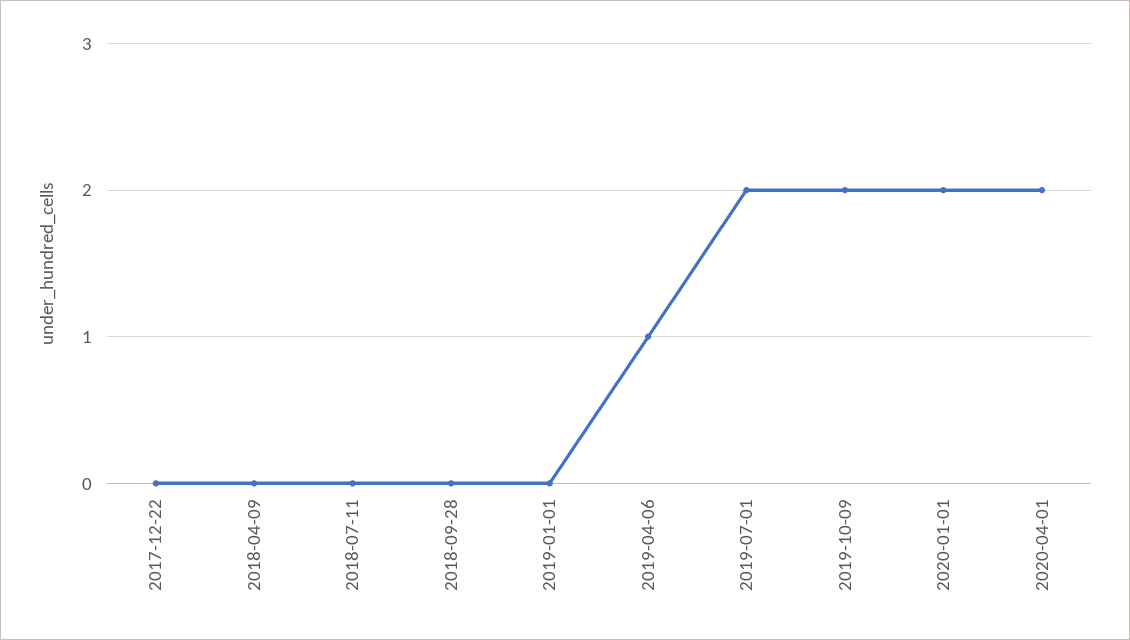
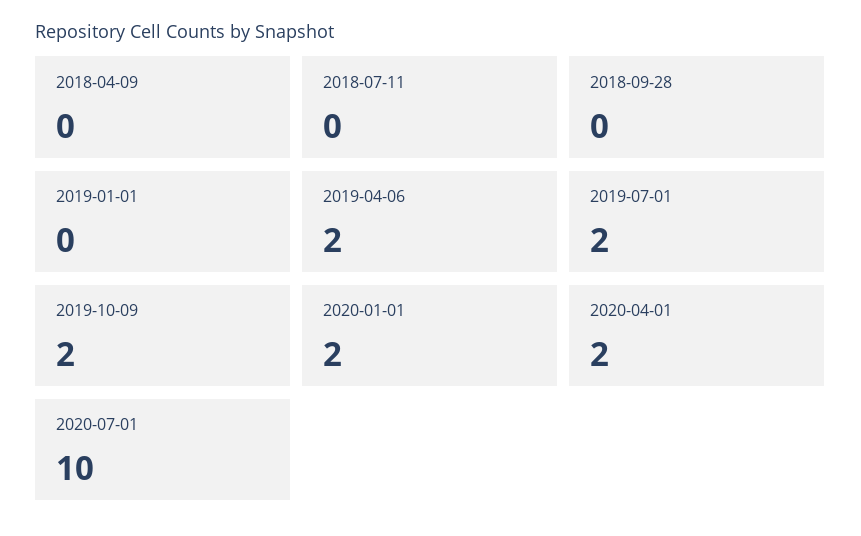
2017-12-22: 0 -> none
2019-04-06: 1 -> 2
2020-07-01: none -> 10

